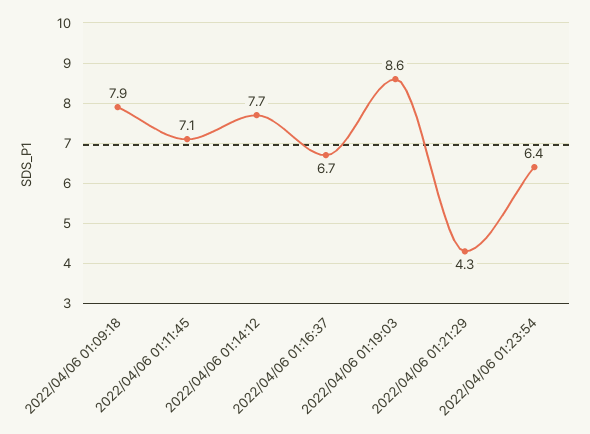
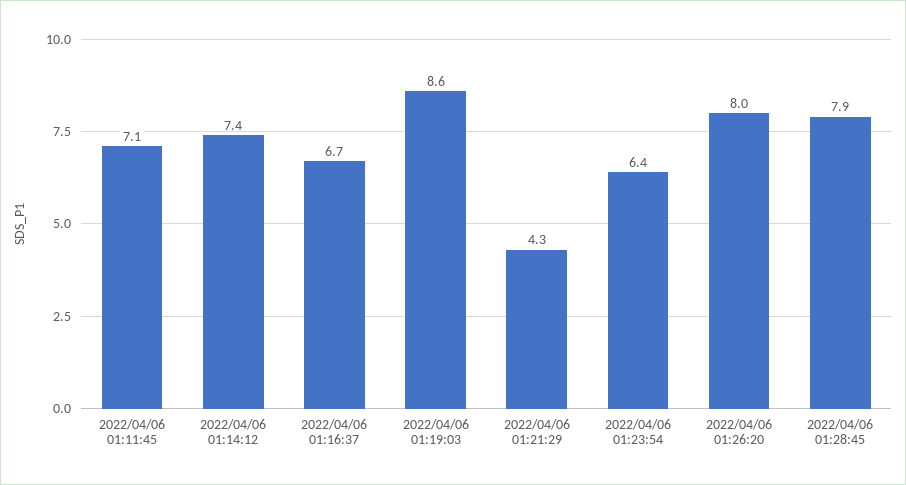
2022/04/06 01:09:18: 7.9 -> none
2022/04/06 01:14:12: 7.7 -> 7.4
2022/04/06 01:26:20: none -> 8
2022/04/06 01:28:45: none -> 7.9

